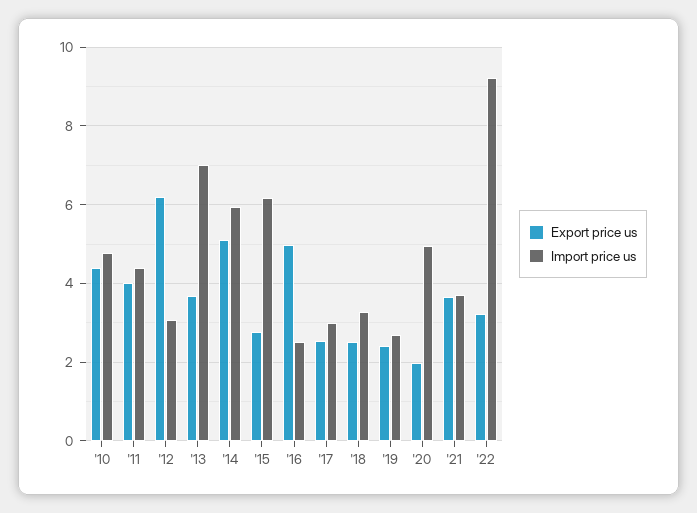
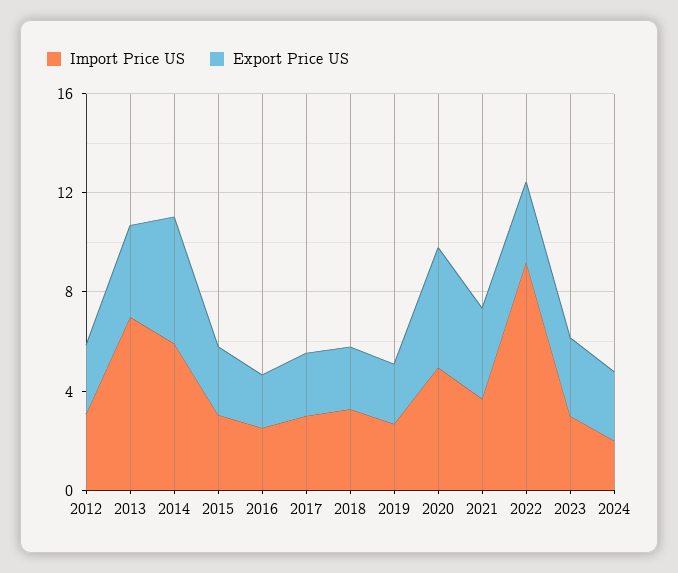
Export price us, '10: 4.4 -> none
Import price us, '10: 4.8 -> none
Export price us, '11: 4 -> none
Import price us, '11: 4.4 -> none
Export price us, '12: 6.2 -> 3
Import price us, '15: 6.2 -> 3
Export price us, '16: 5 -> 2
Export price us, '20: 2 -> 5
Import price us, 2023: none -> 3
Export price us, 2023: none -> 3
Import price us, 2024: none -> 2
Export price us, 2024: none -> 3

